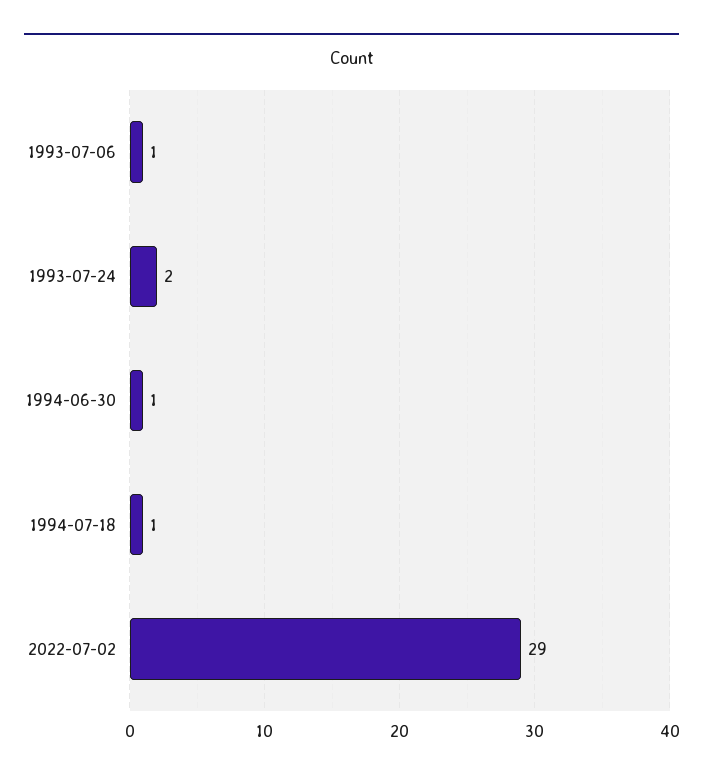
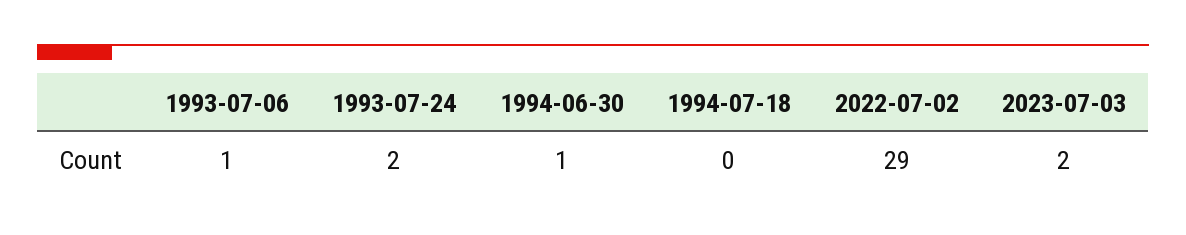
1994-07-18: 1 -> 0
2023-07-03: none -> 2

